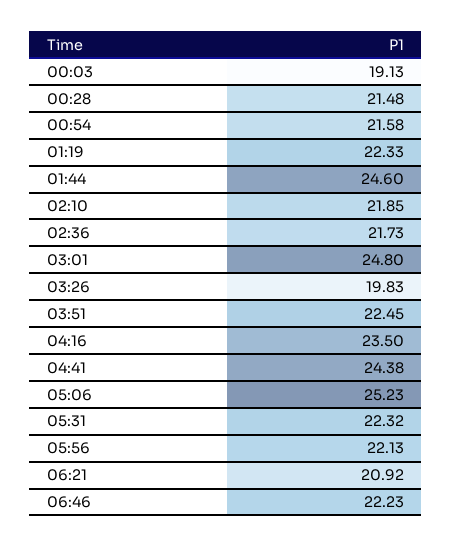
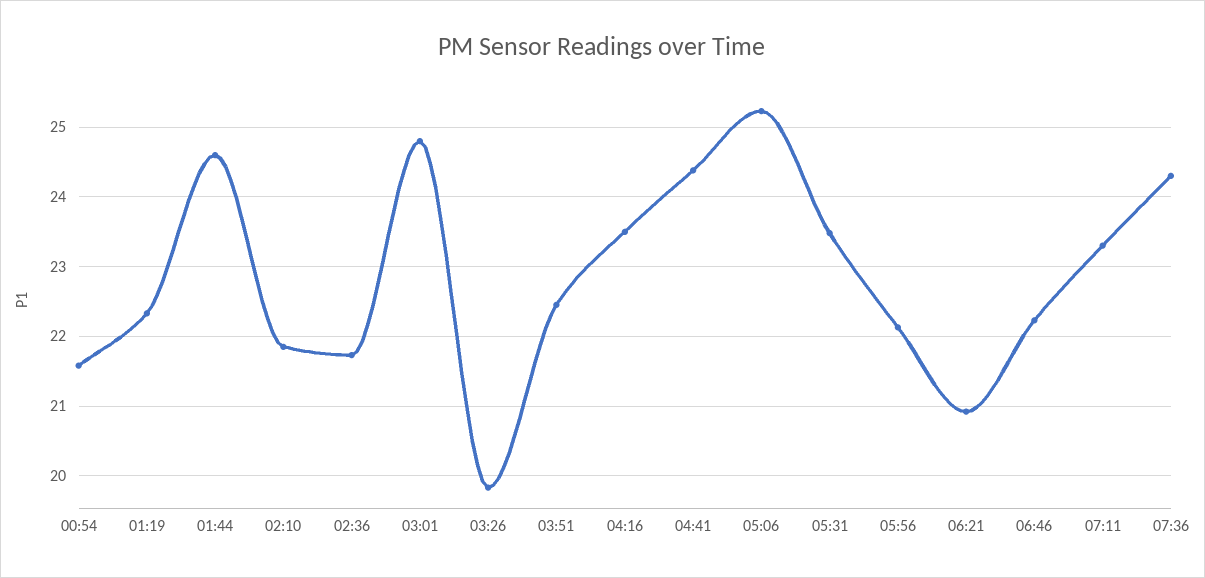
00:03: 19.13 -> none
00:28: 21.48 -> none
05:31: 22.32 -> 23.5
07:11: none -> 23.3
07:36: none -> 24.3

